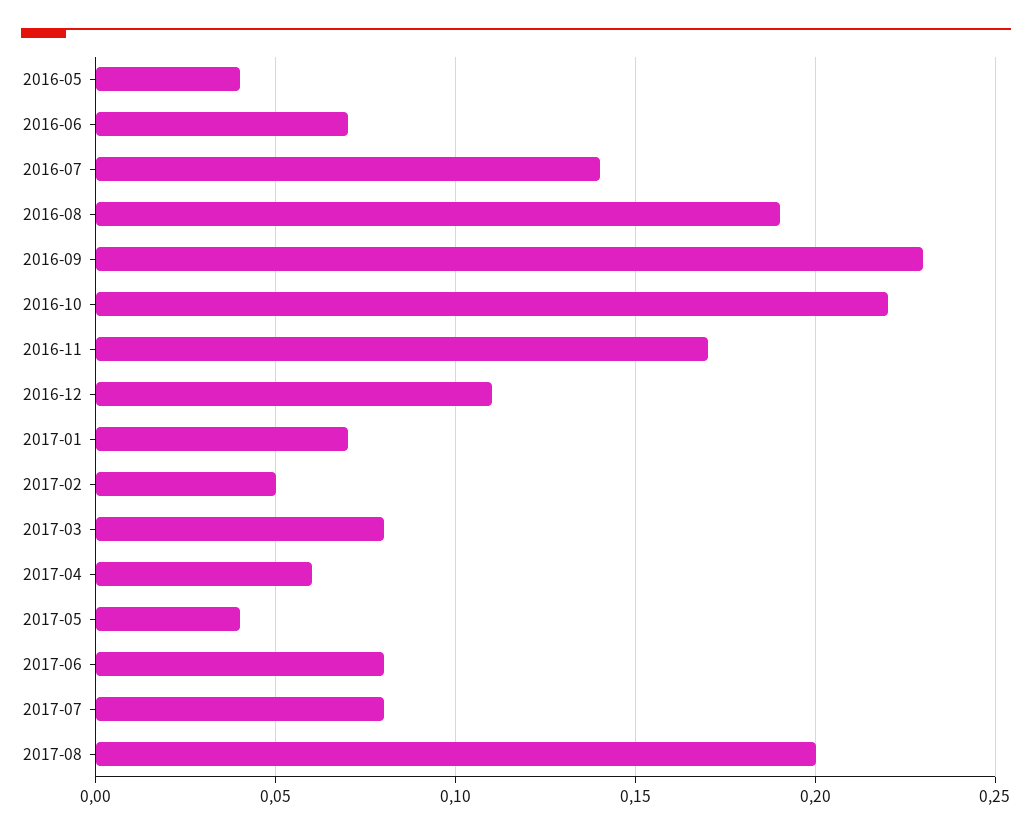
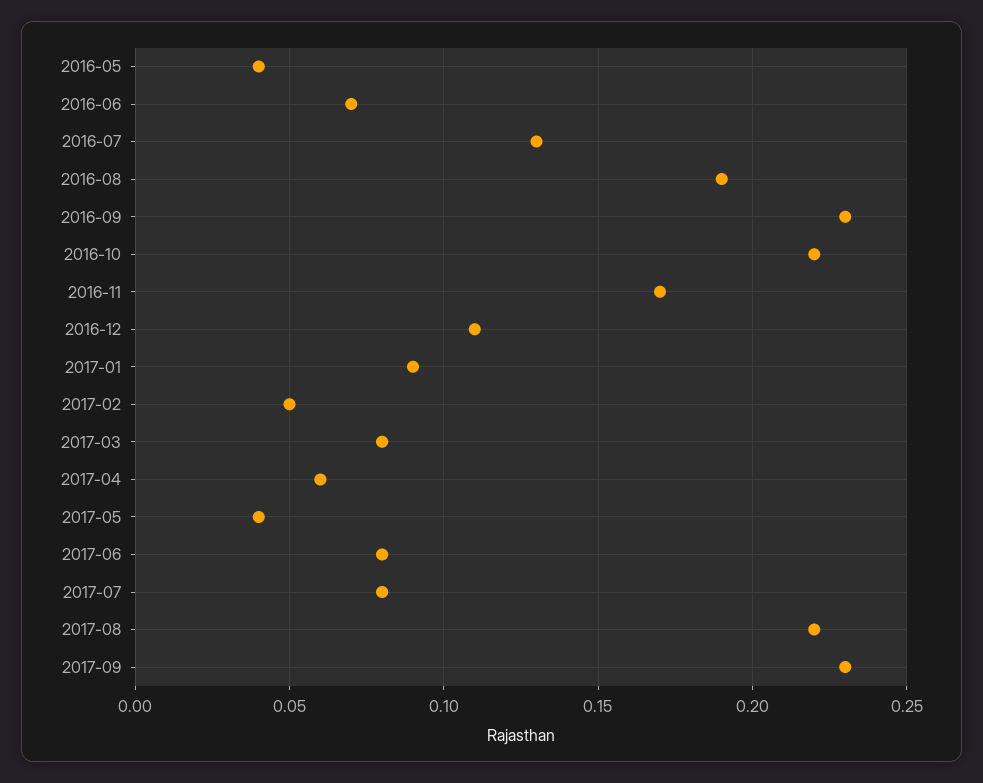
2016-07: 0.14 -> 0.13
2017-01: 0.07 -> 0.09
2017-08: 0.2 -> 0.22
2017-09: none -> 0.23

